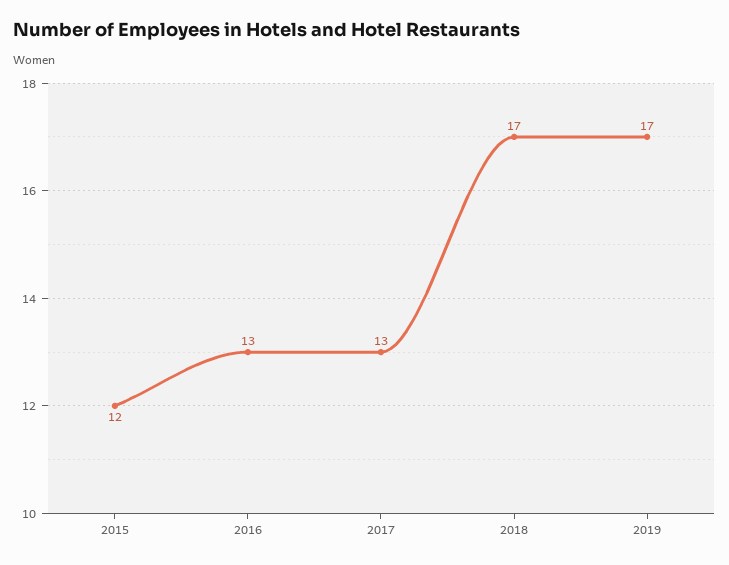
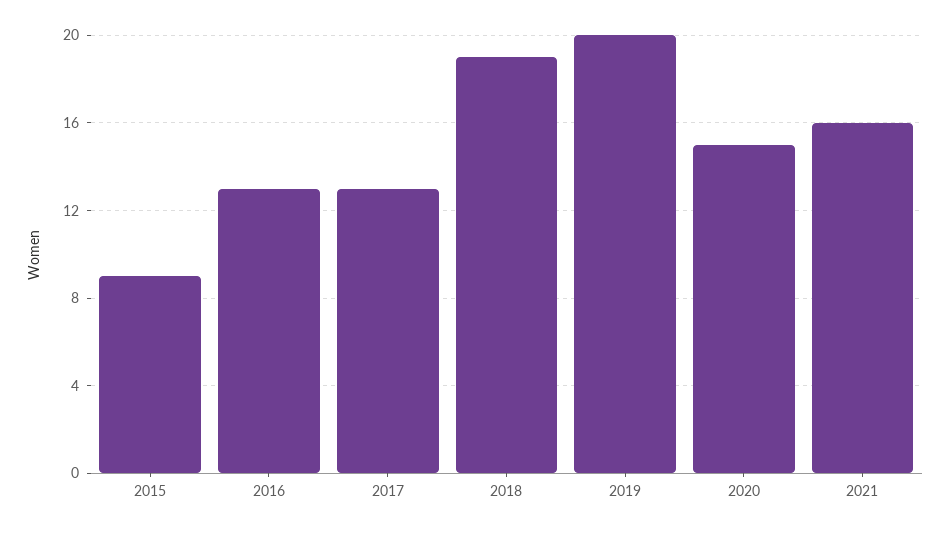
2015: 12 -> 9
2018: 17 -> 19
2019: 17 -> 20
2020: none -> 15
2021: none -> 16

